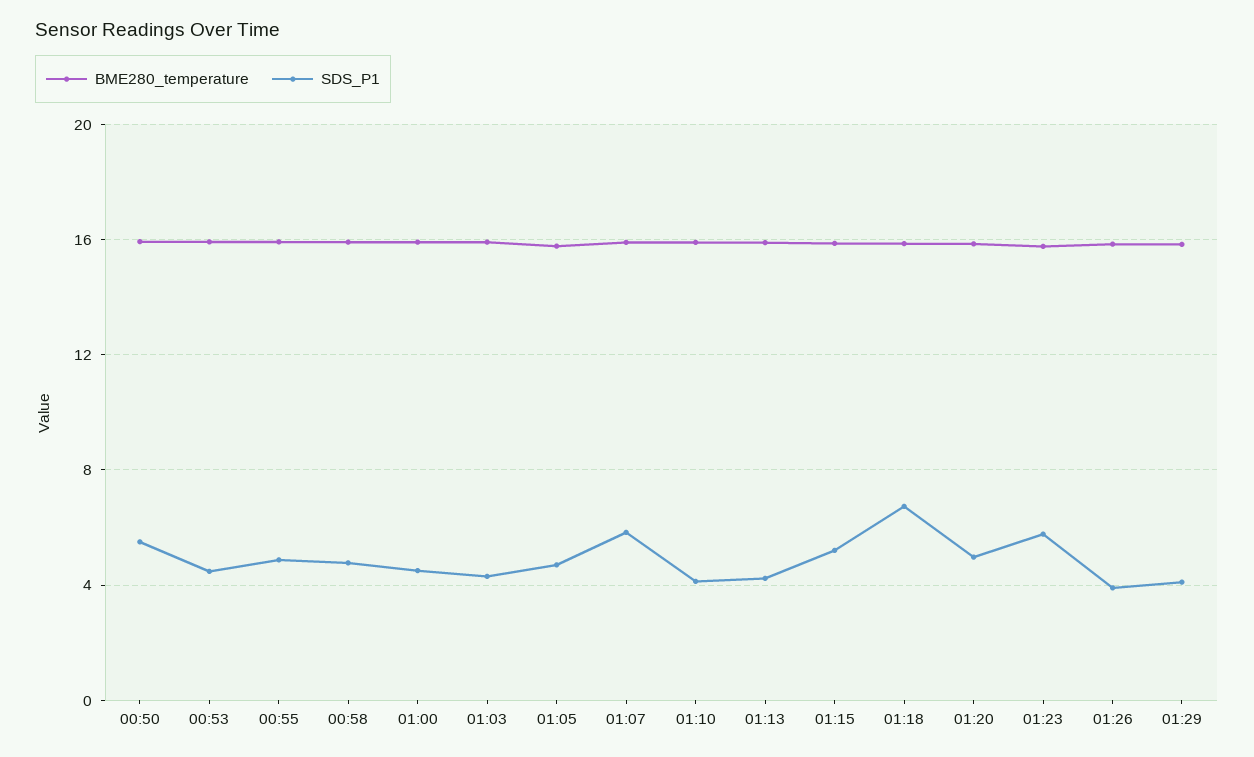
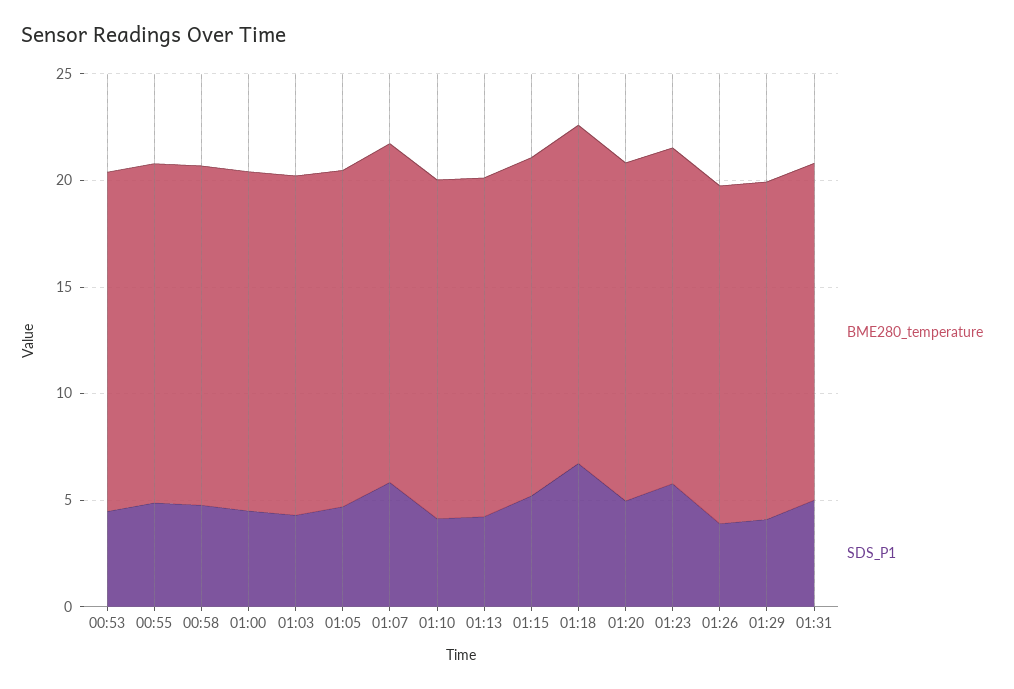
BME280_temperature, 00:50: 16 -> none
SDS_P1, 00:50: 5.5 -> none
BME280_temperature, 01:31: none -> 16
SDS_P1, 01:31: none -> 5

